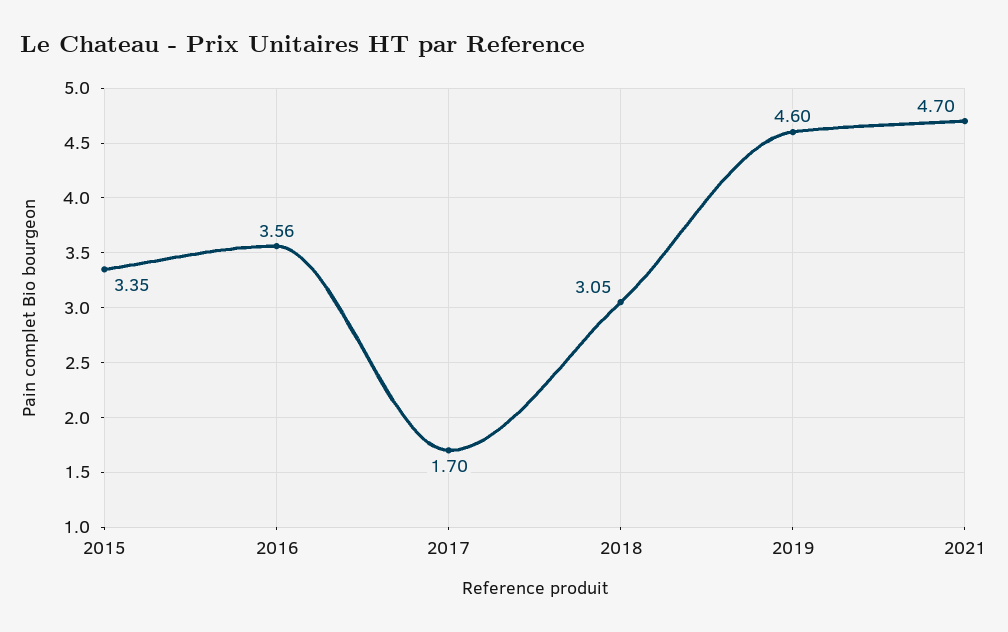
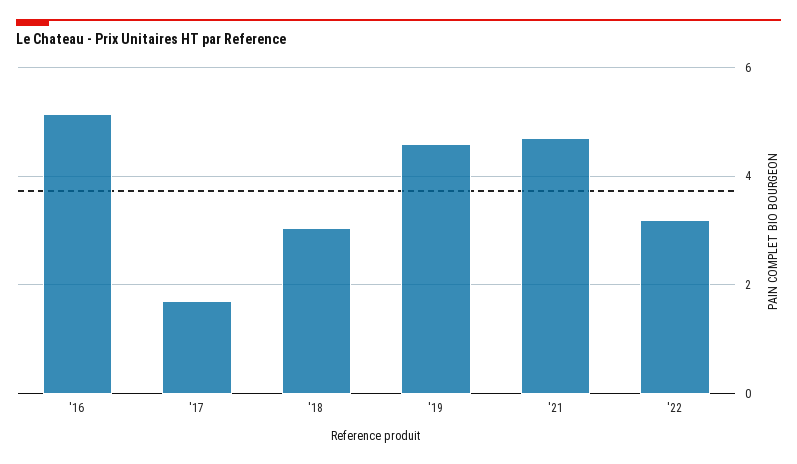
2015: 3.35 -> none
2016: 3.56 -> 5.2
'22: none -> 3.2

